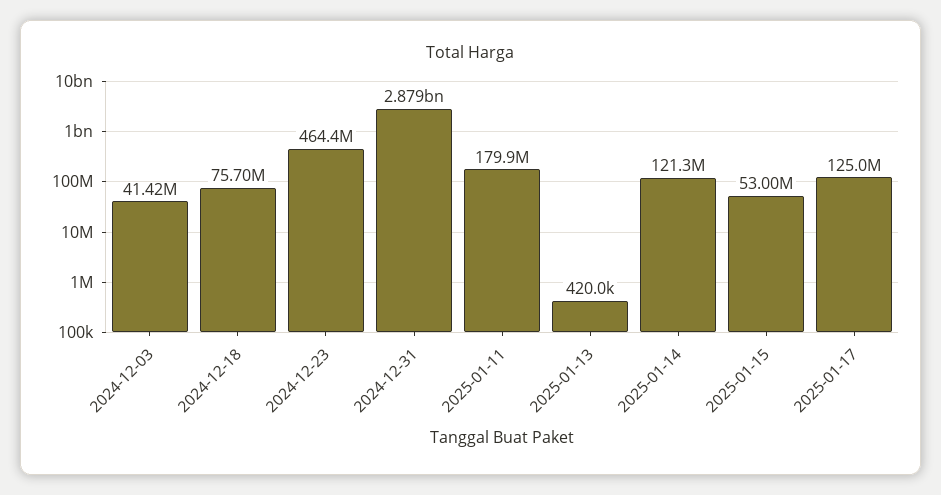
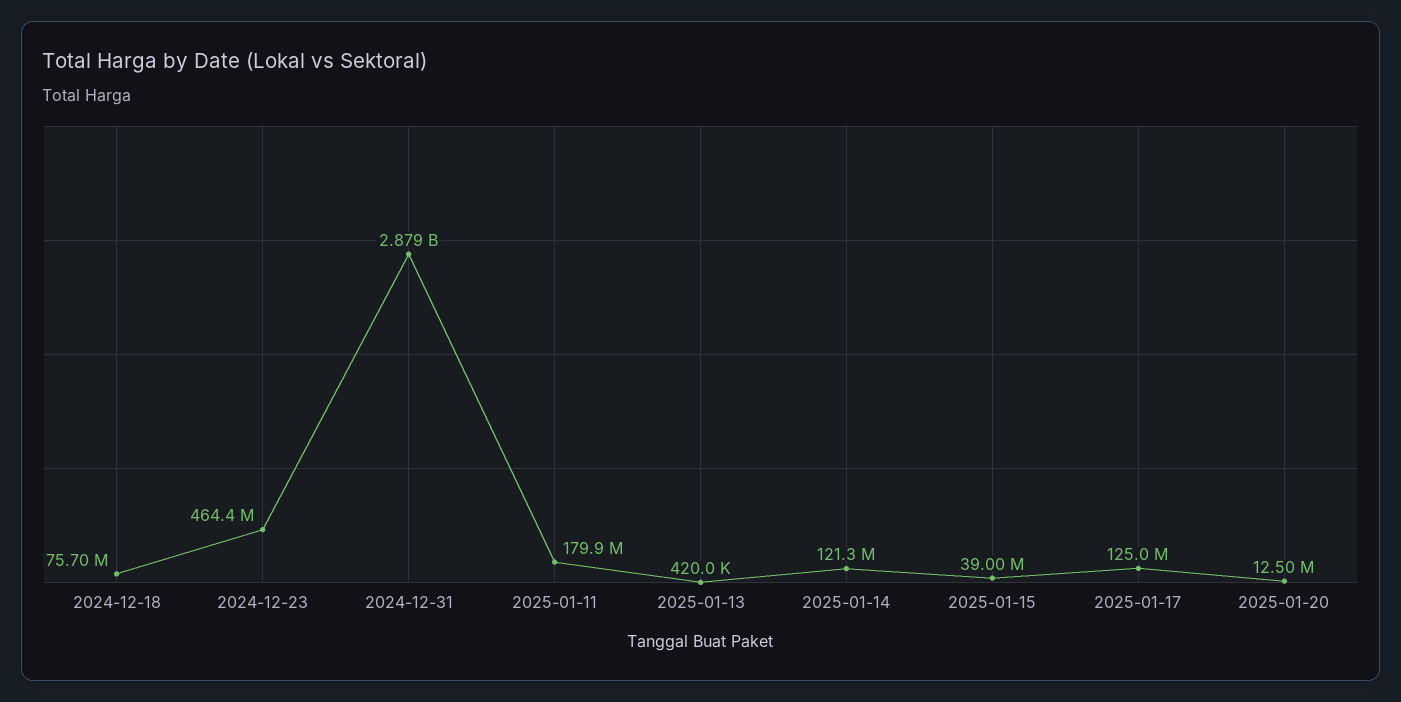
2024-12-03: 41420000 -> none
2025-01-15: 53000000 -> 39000000
2025-01-20: none -> 12500000

